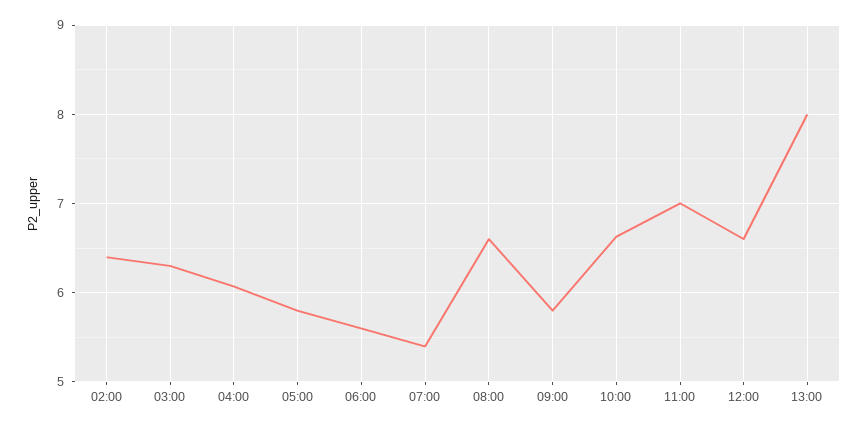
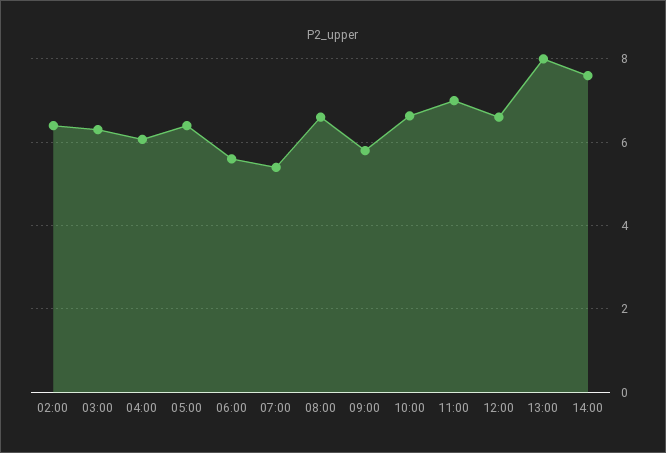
05:00: 5.8 -> 6.4
14:00: none -> 7.6

